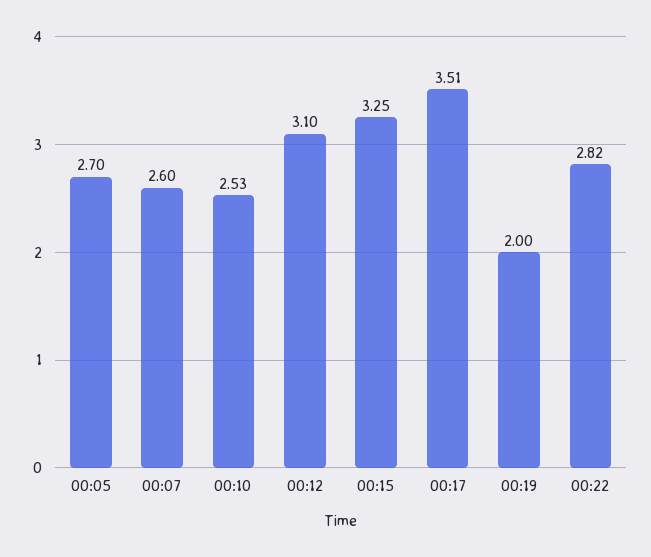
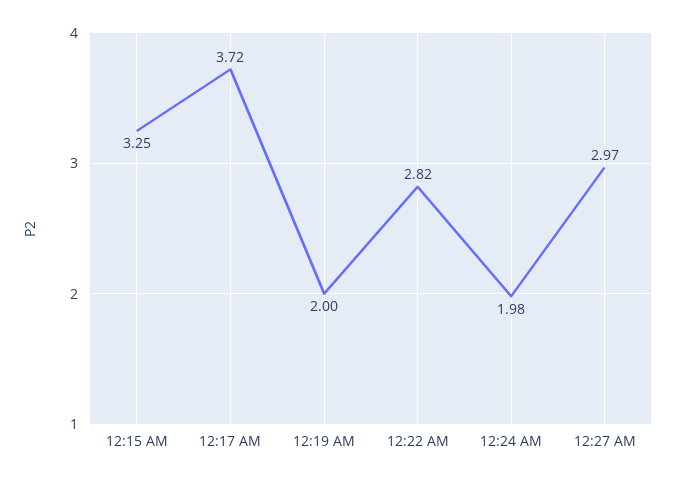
00:05: 2.7 -> none
00:07: 2.6 -> none
00:10: 2.53 -> none
00:12: 3.1 -> none
00:17: 3.51 -> 3.72
12:24 AM: none -> 1.98
12:27 AM: none -> 2.97

